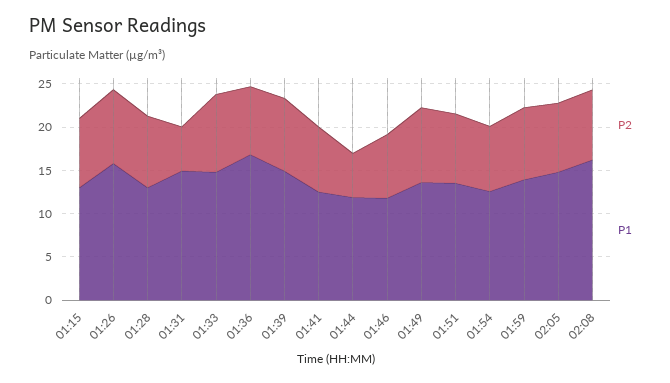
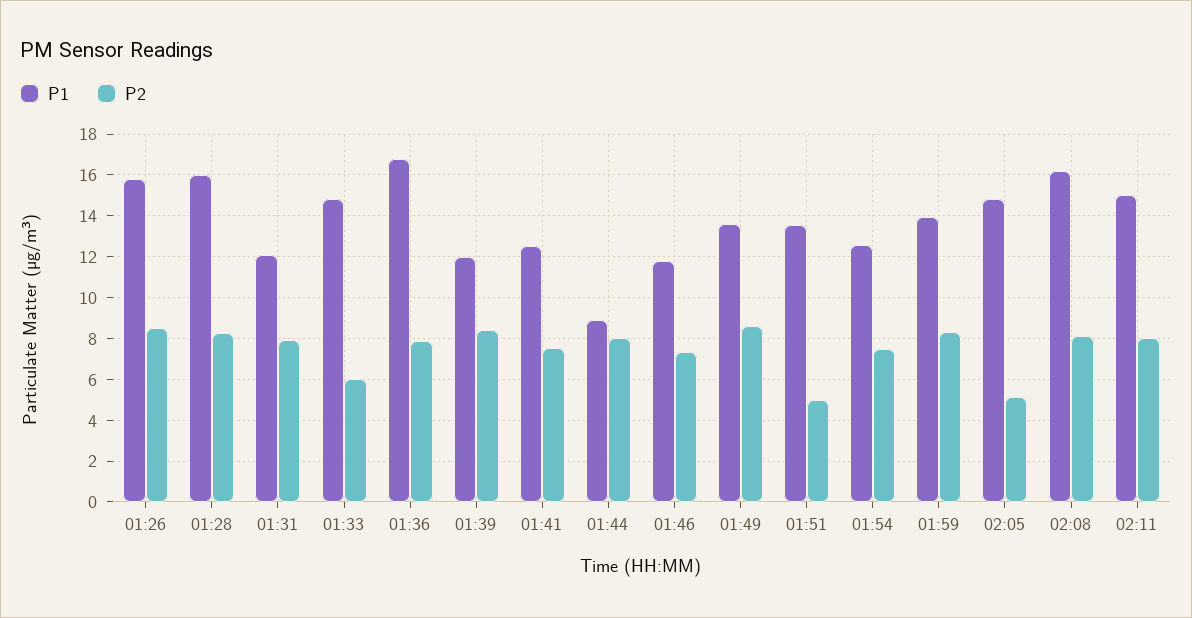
P2, 01:15: 8 -> none
P1, 01:15: 13 -> none
P1, 01:28: 13 -> 16
P2, 01:31: 5 -> 8
P1, 01:31: 15 -> 12
P2, 01:33: 9 -> 6
P1, 01:39: 15 -> 12
P2, 01:44: 5 -> 8
P1, 01:44: 12 -> 9
P2, 01:51: 8 -> 5
P2, 02:05: 8 -> 5
P1, 02:11: none -> 15
P2, 02:11: none -> 8

